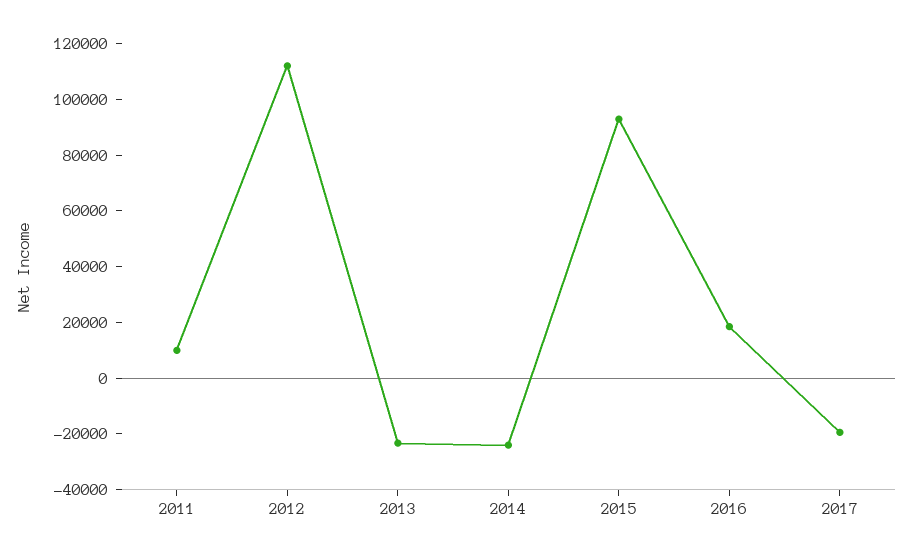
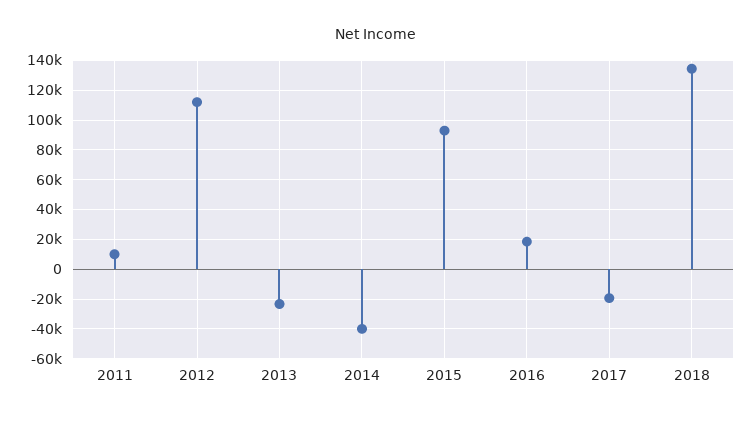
2014: -25000 -> -40000
2018: none -> 135000

